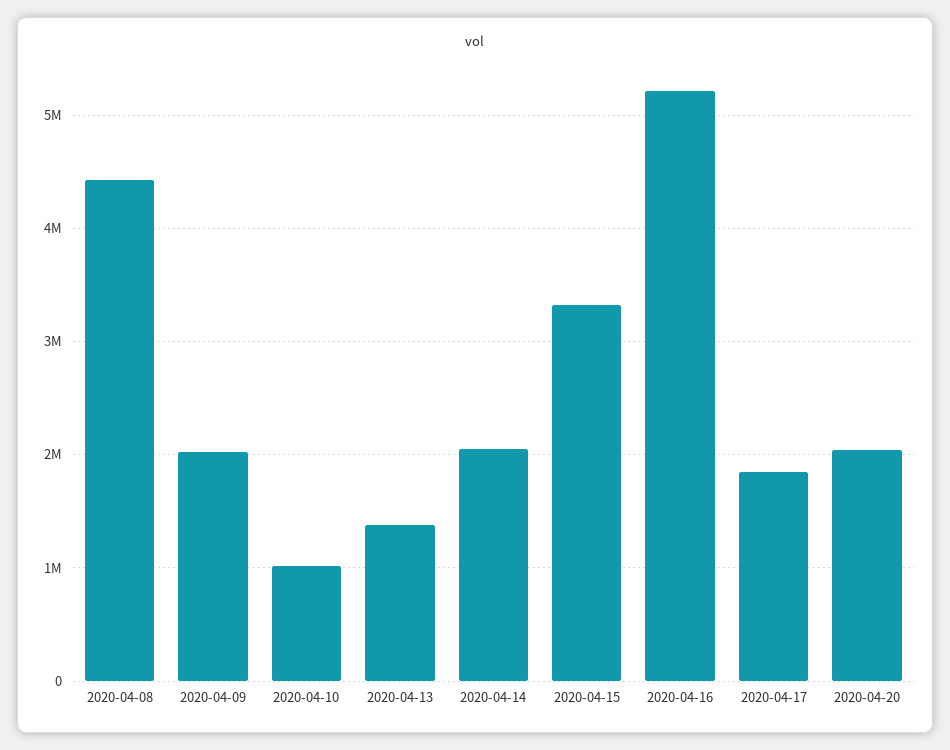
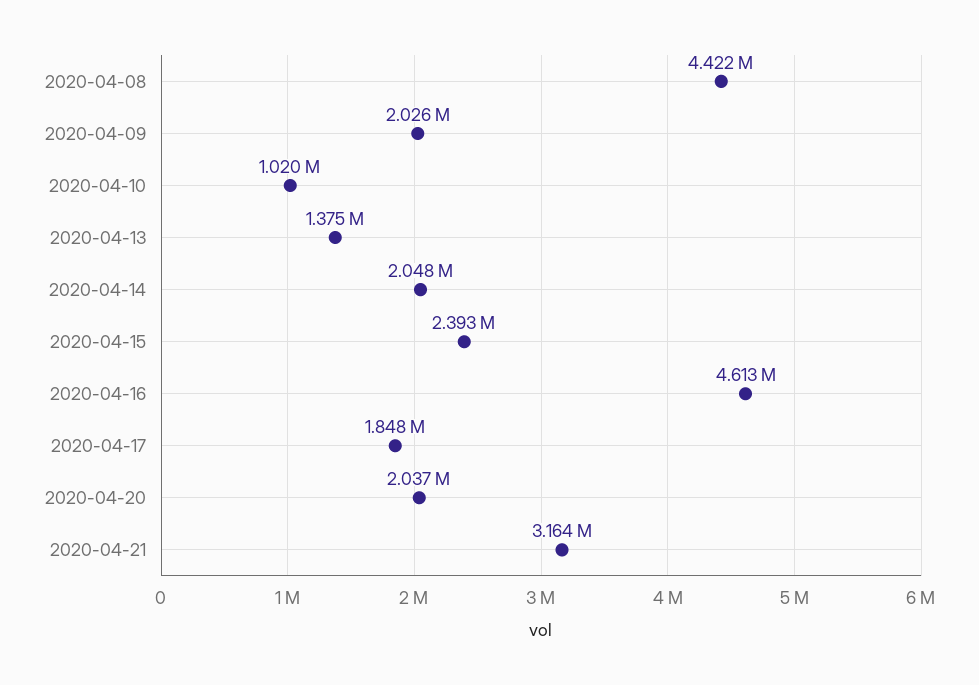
2020-04-15: 3300000 -> 2393000
2020-04-16: 5200000 -> 4613000
2020-04-21: none -> 3164000

